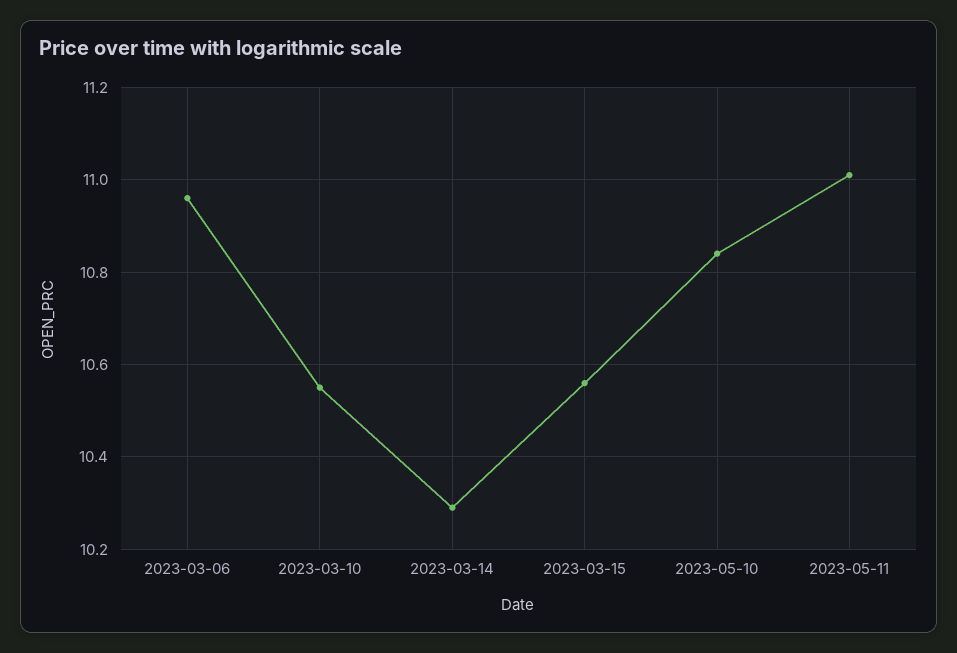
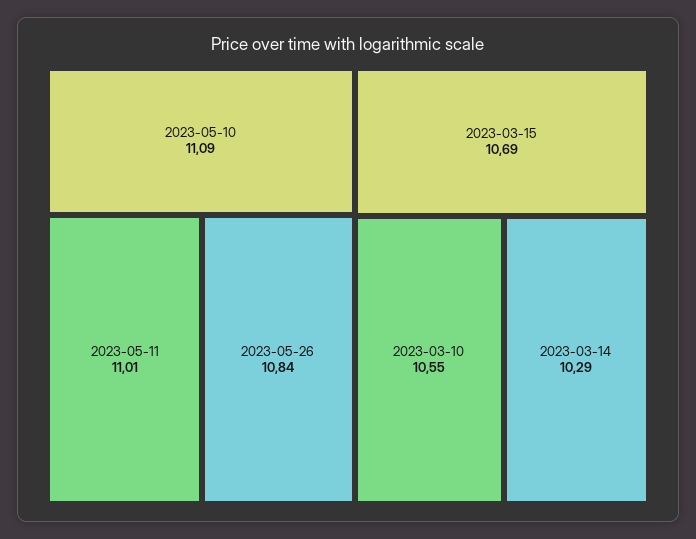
2023-03-06: 10.95 -> none
2023-03-15: 10.55 -> 10.69
2023-05-10: 10.85 -> 11.09
2023-05-26: none -> 10.84

